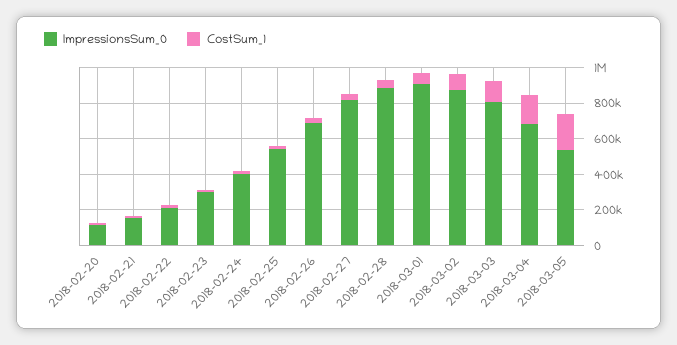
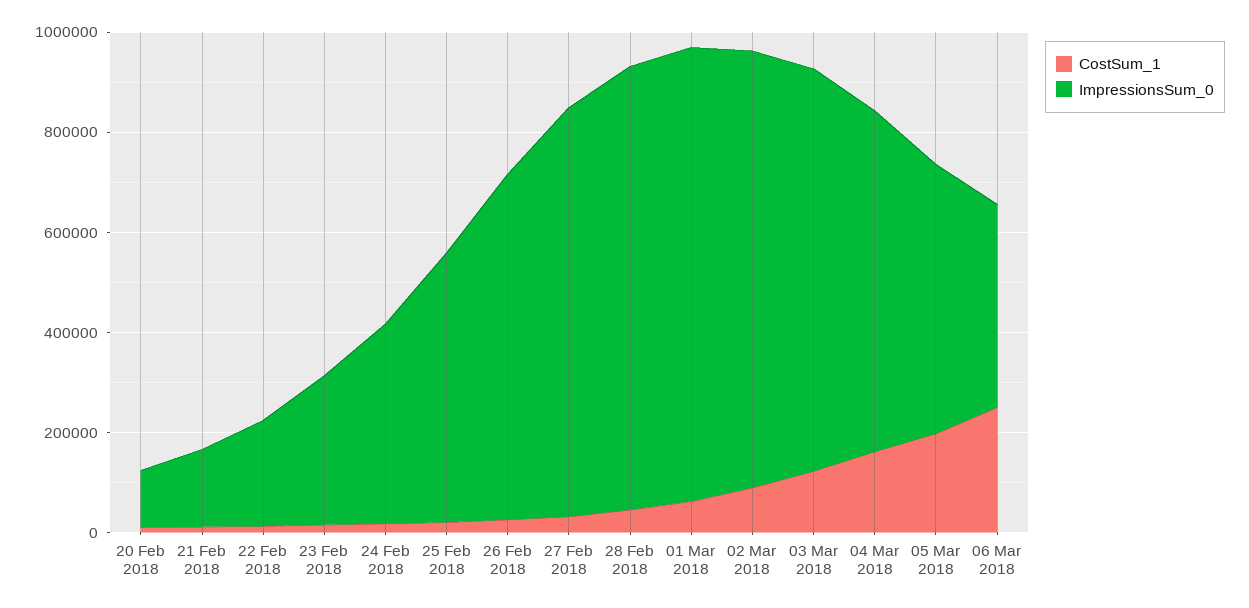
CostSum_1, 06 Mar 2018: none -> 250000
ImpressionsSum_0, 06 Mar 2018: none -> 400000

